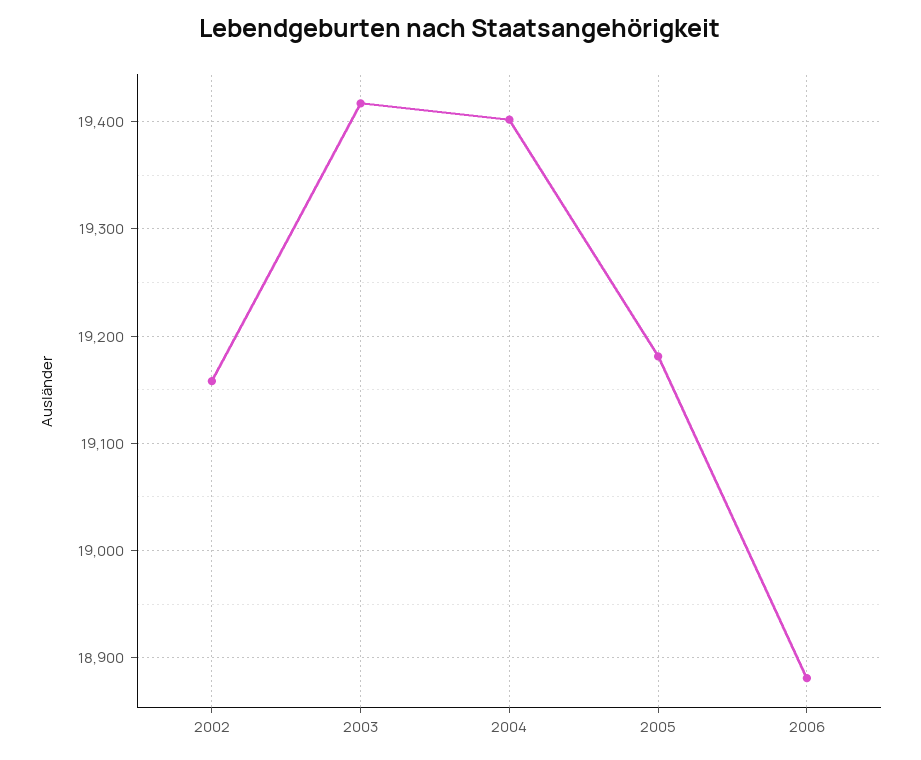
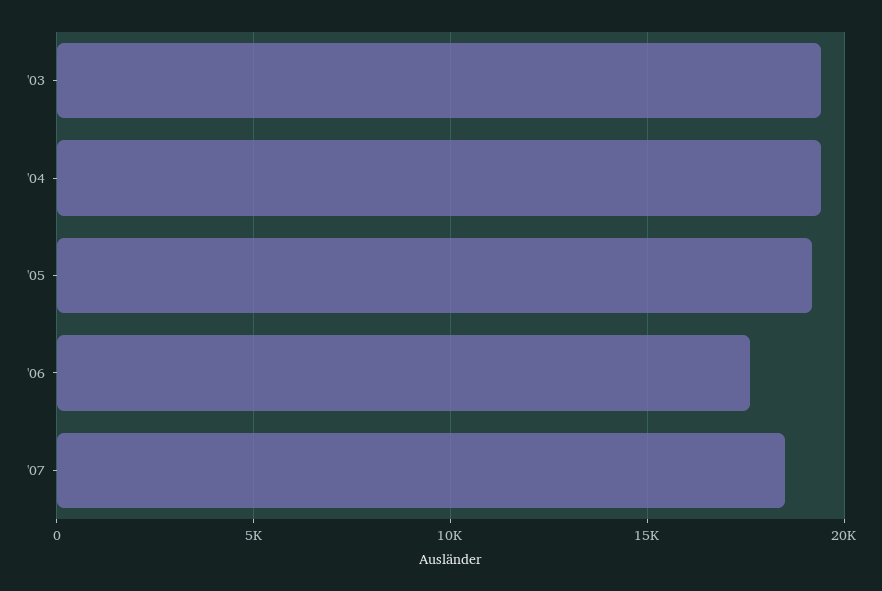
2002: 19160 -> none
2006: 18880 -> 17500
'07: none -> 18500

